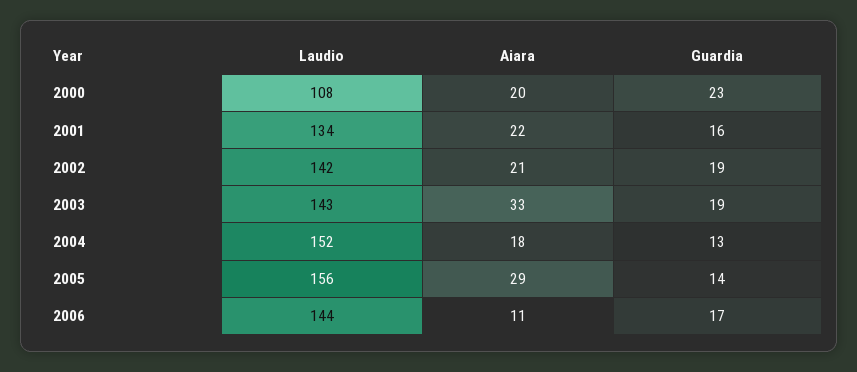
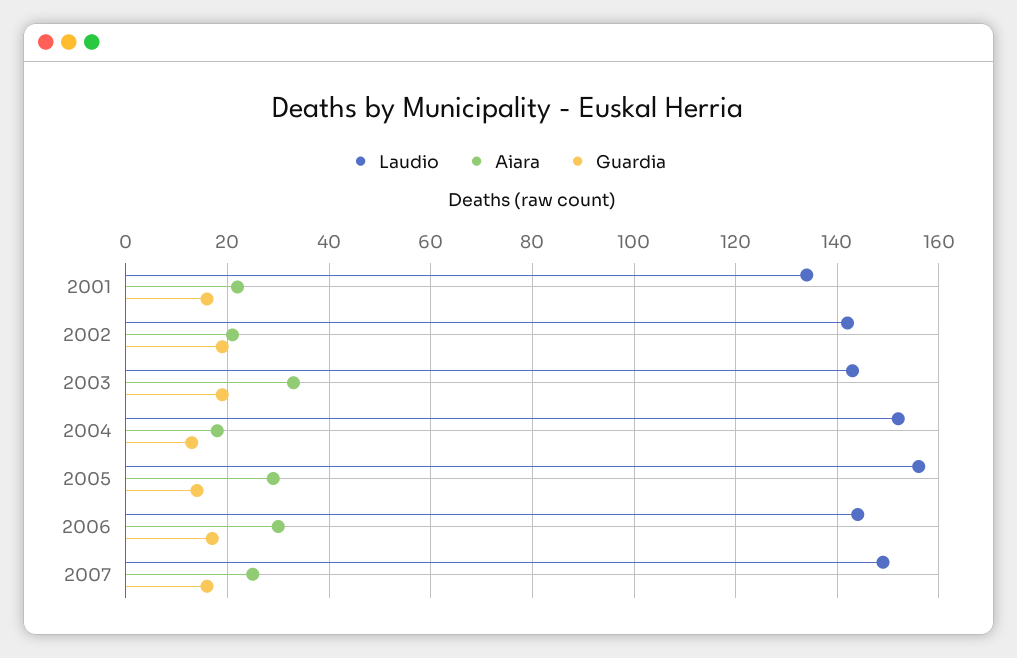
Laudio, 2000: 108 -> none
Aiara, 2000: 20 -> none
Guardia, 2000: 23 -> none
Aiara, 2006: 11 -> 30
Laudio, 2007: none -> 150
Aiara, 2007: none -> 25
Guardia, 2007: none -> 15

